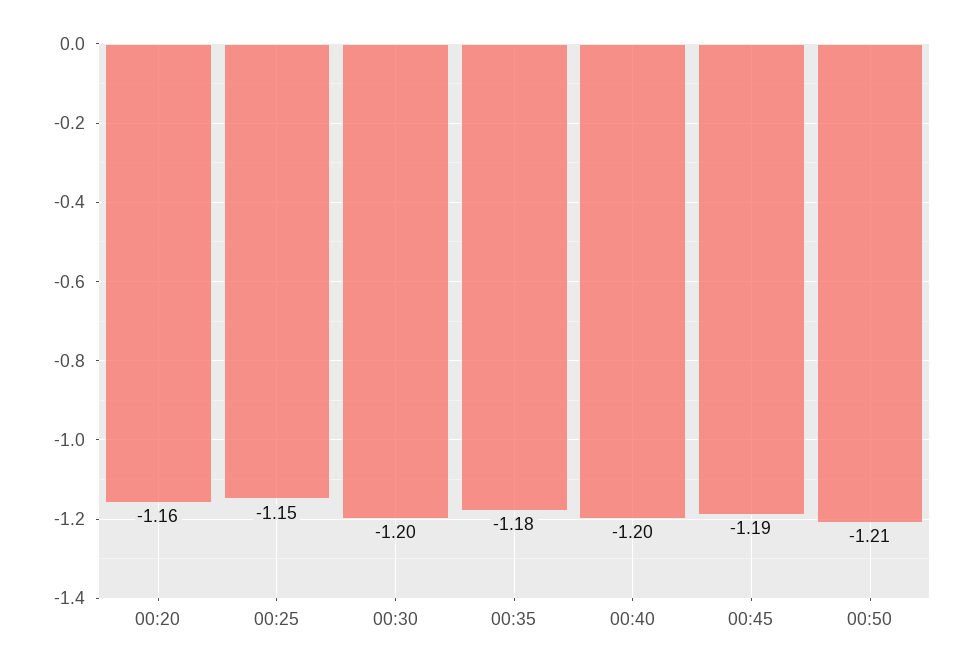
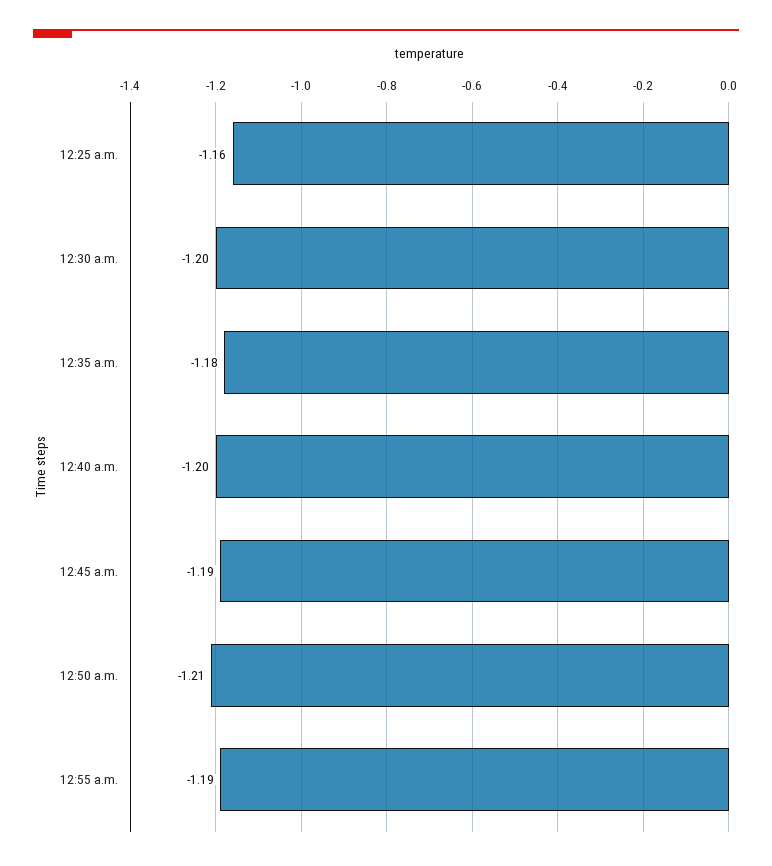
00:20: -1.16 -> none
00:25: -1.15 -> -1.16
12:55 a.m.: none -> -1.19

